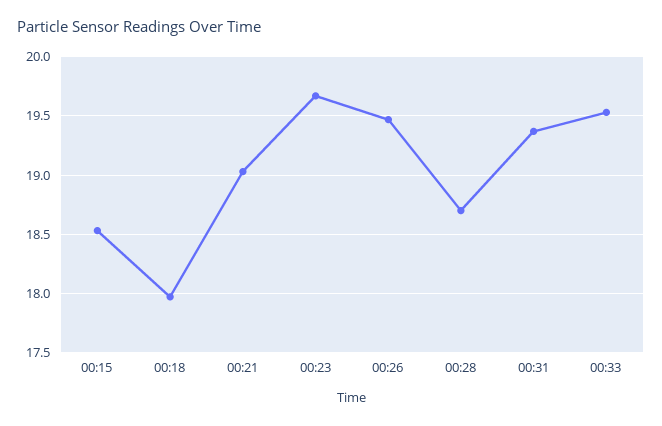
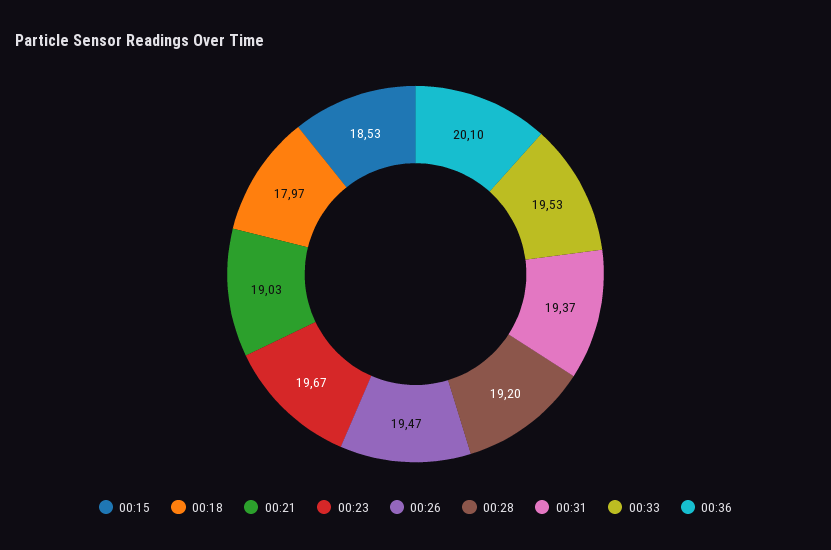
00:28: 18.7 -> 19.2
00:36: none -> 20.1

